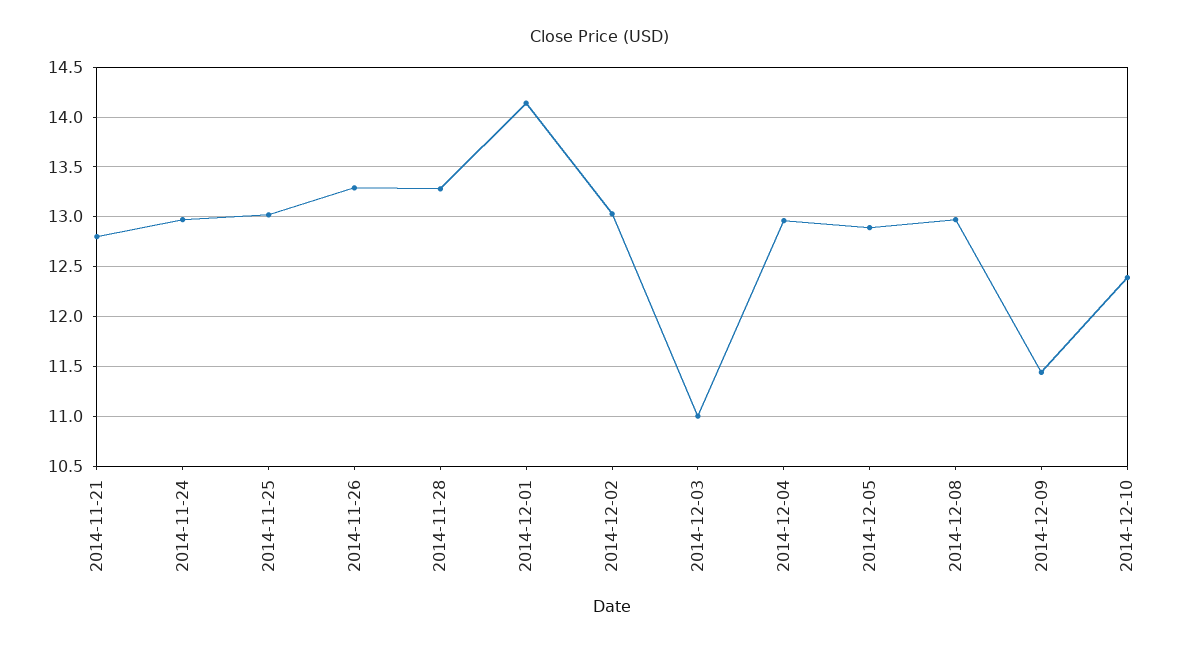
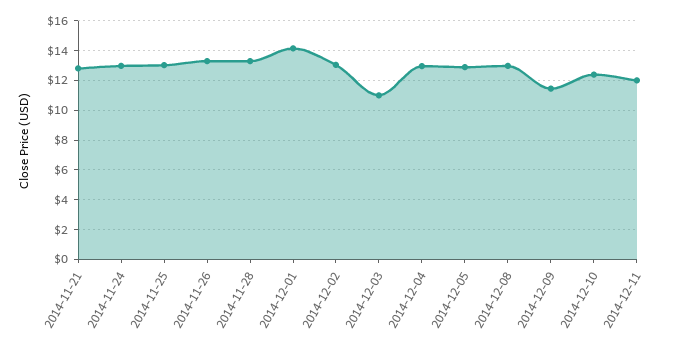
2014-12-11: none -> 12

